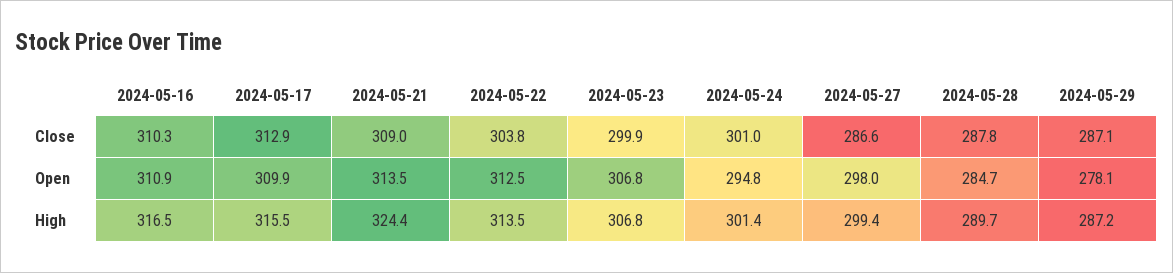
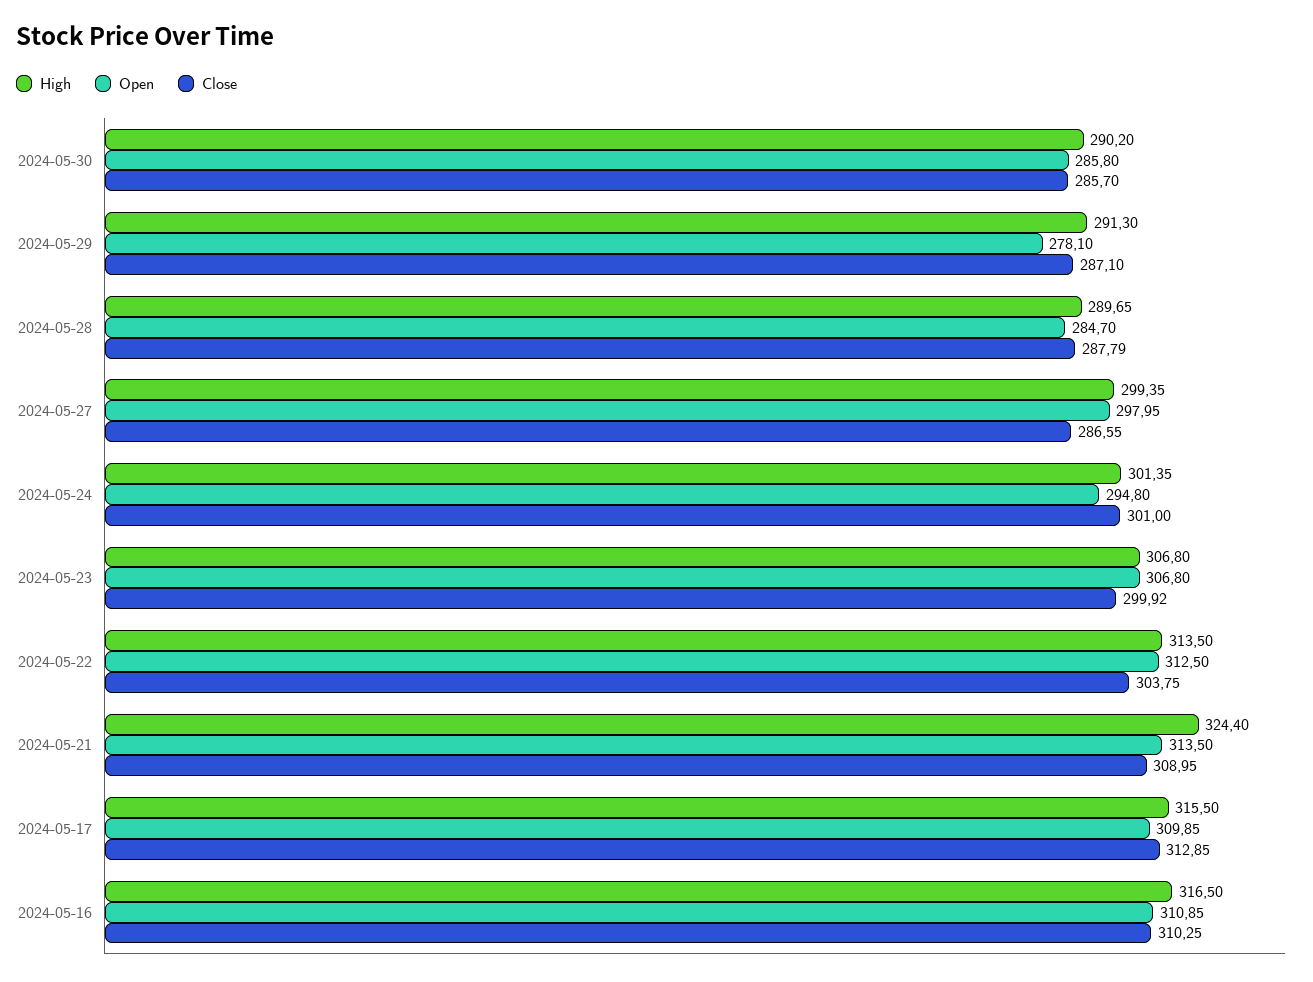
High, 2024-05-29: 287.2 -> 291.3
High, 2024-05-30: none -> 290.2
Open, 2024-05-30: none -> 285.8
Close, 2024-05-30: none -> 285.7

